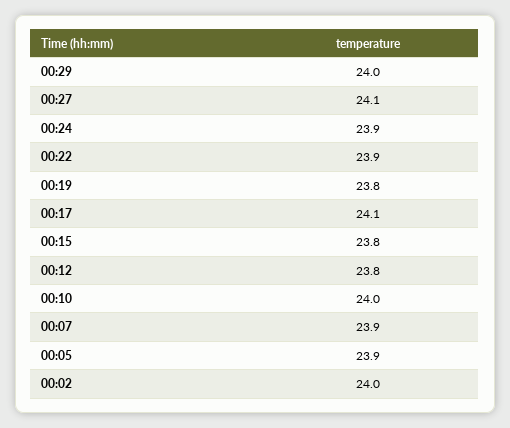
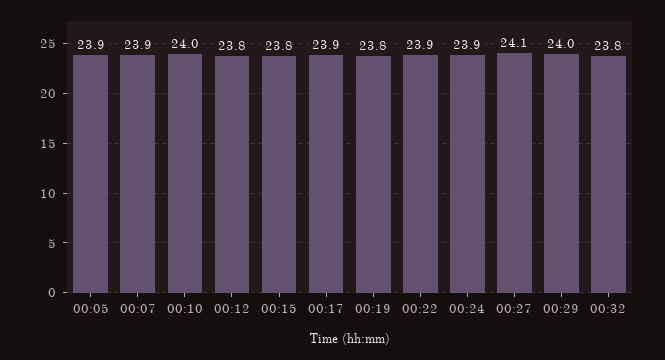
00:17: 24.1 -> 23.9
00:02: 24 -> none
00:32: none -> 23.8

